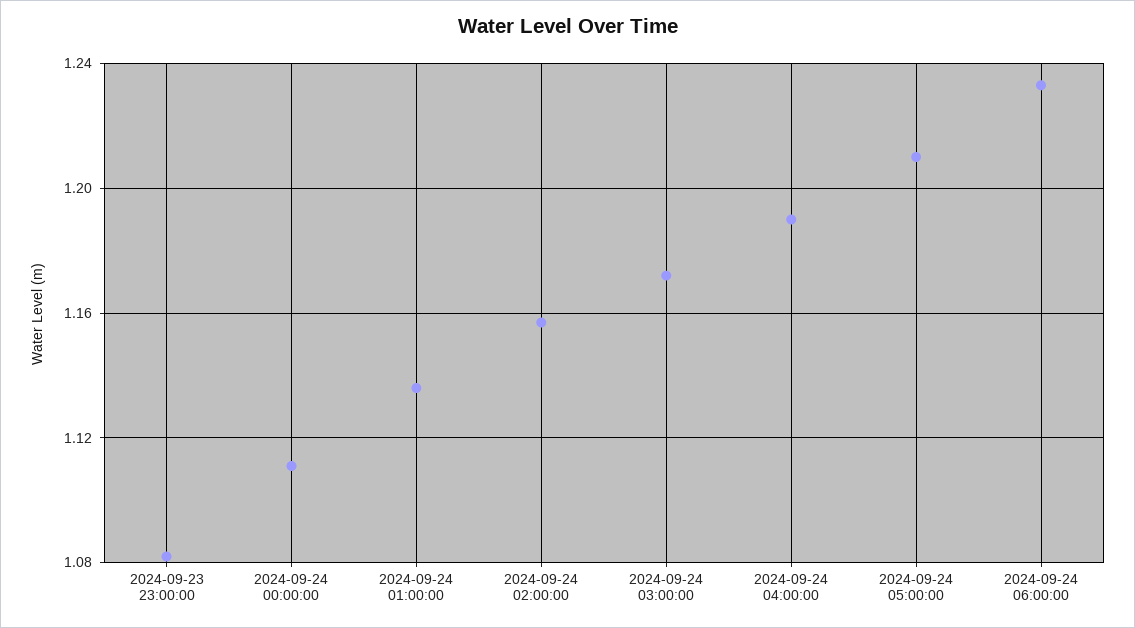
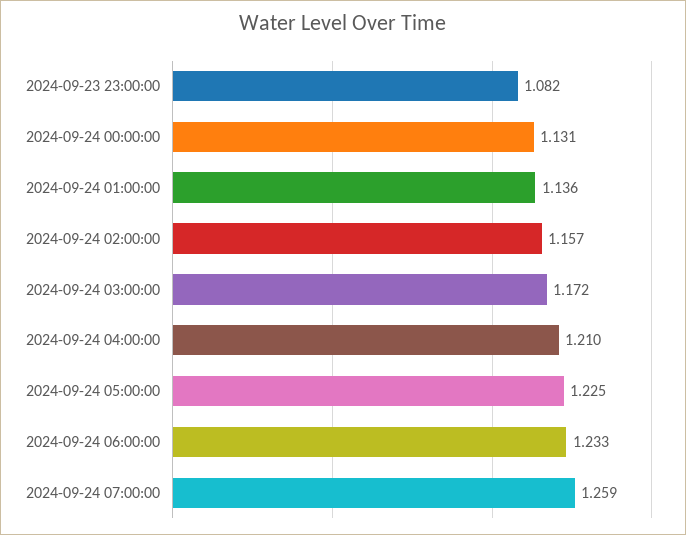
2024-09-24 00:00:00: 1.11 -> 1.131
2024-09-24 04:00:00: 1.19 -> 1.21
2024-09-24 05:00:00: 1.21 -> 1.225
2024-09-24 07:00:00: none -> 1.259

